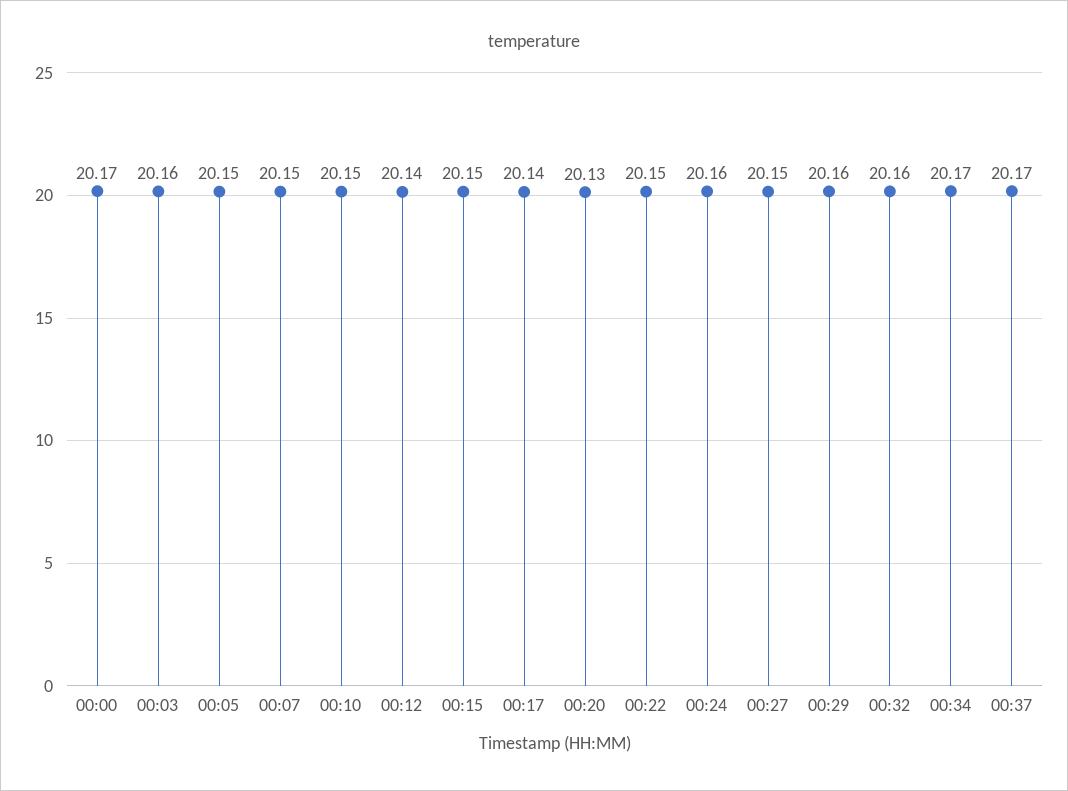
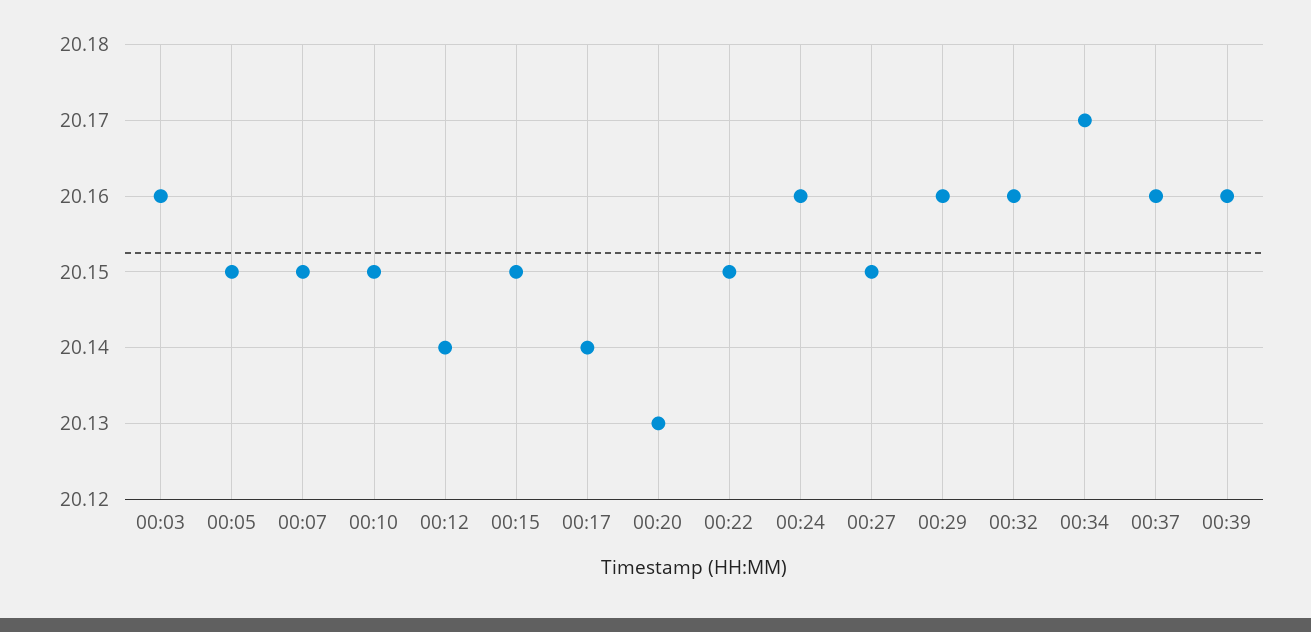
00:00: 20.17 -> none
00:37: 20.17 -> 20.16
00:39: none -> 20.16

